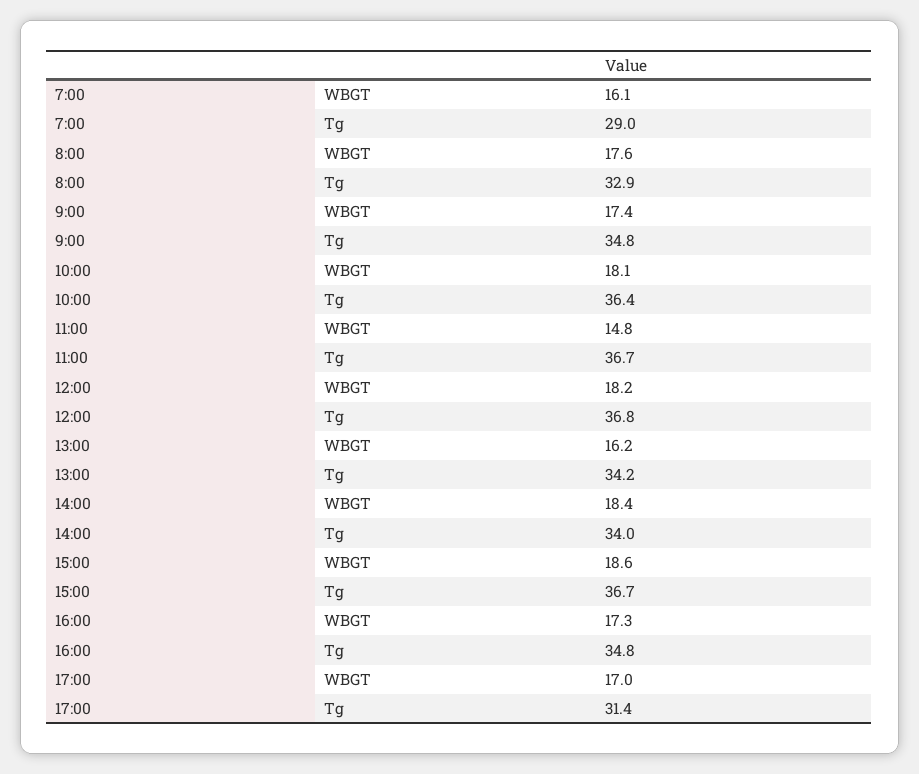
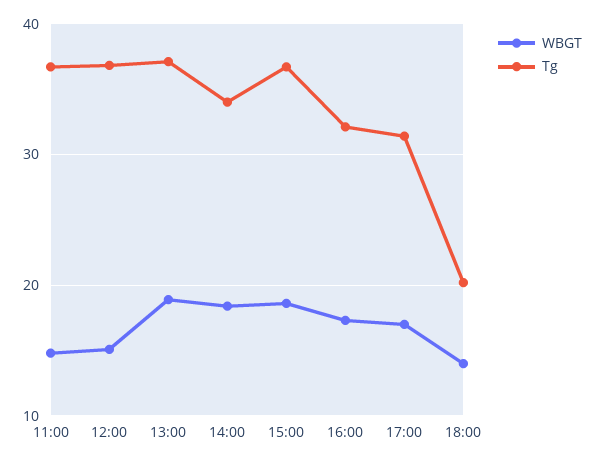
WBGT, 7:00: 16.1 -> none
Tg, 7:00: 29 -> none
WBGT, 8:00: 17.6 -> none
Tg, 8:00: 32.9 -> none
WBGT, 9:00: 17.4 -> none
Tg, 9:00: 34.8 -> none
WBGT, 10:00: 18.1 -> none
Tg, 10:00: 36.4 -> none
WBGT, 12:00: 18.2 -> 15
WBGT, 13:00: 16.2 -> 19
Tg, 13:00: 34.2 -> 37
Tg, 16:00: 34.8 -> 32
WBGT, 18:00: none -> 14
Tg, 18:00: none -> 20

